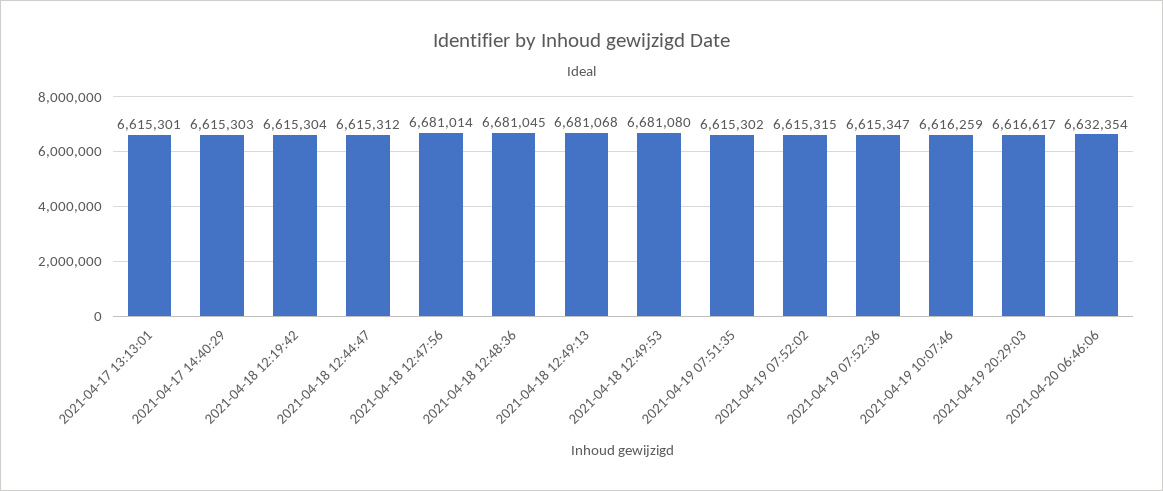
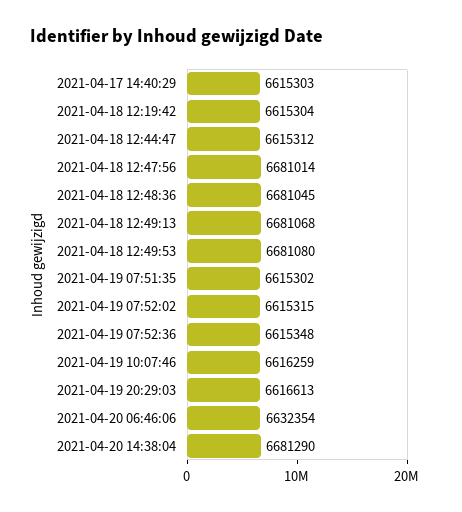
2021-04-17 13:13:01: 6615301 -> none
2021-04-19 07:52:36: 6615347 -> 6615348
2021-04-19 20:29:03: 6616617 -> 6616613
2021-04-20 14:38:04: none -> 6681290

